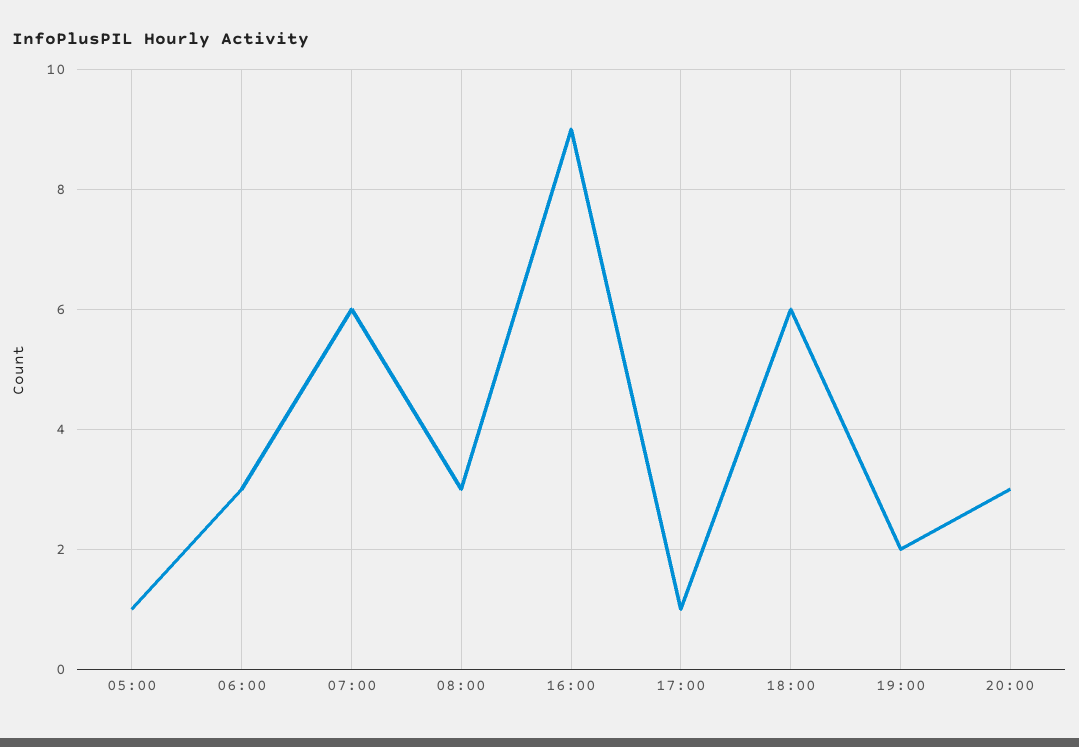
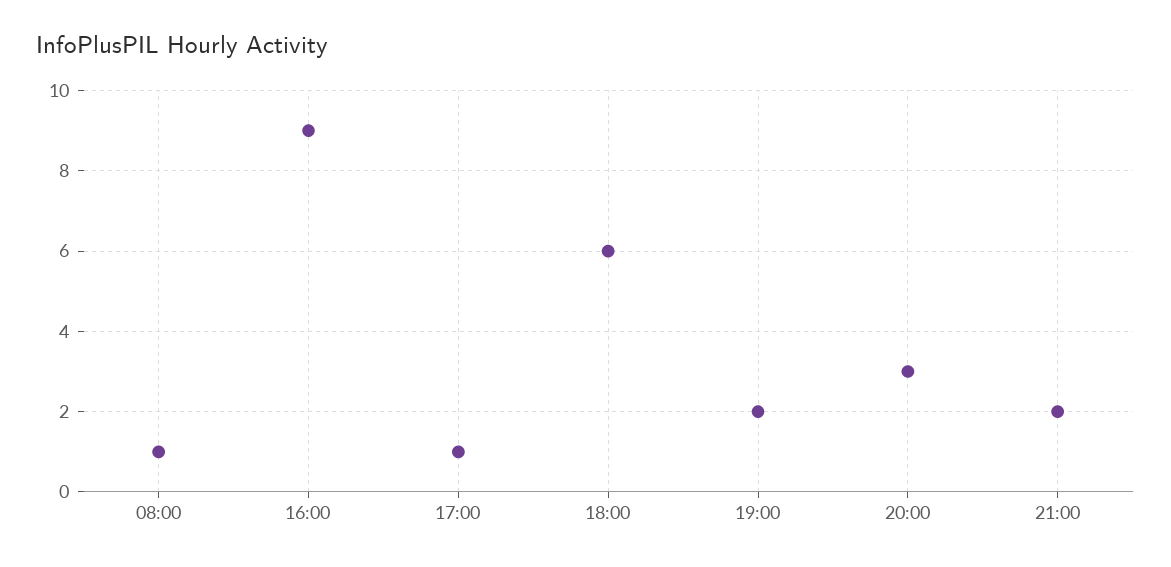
05:00: 1 -> none
06:00: 3 -> none
07:00: 6 -> none
08:00: 3 -> 1
21:00: none -> 2

